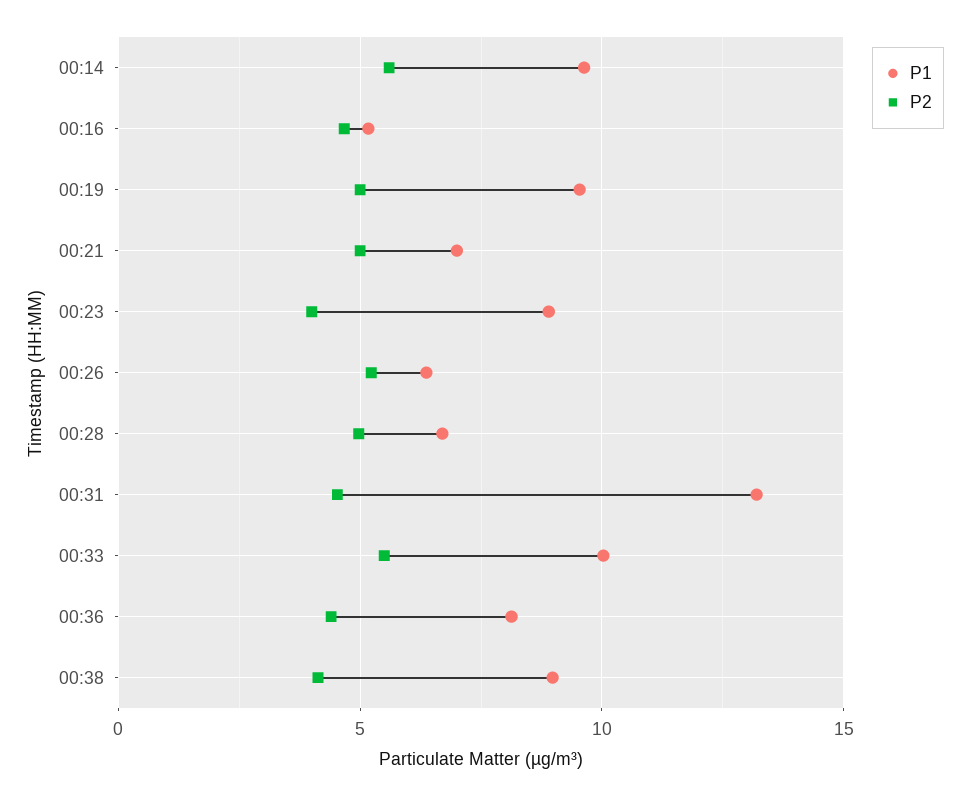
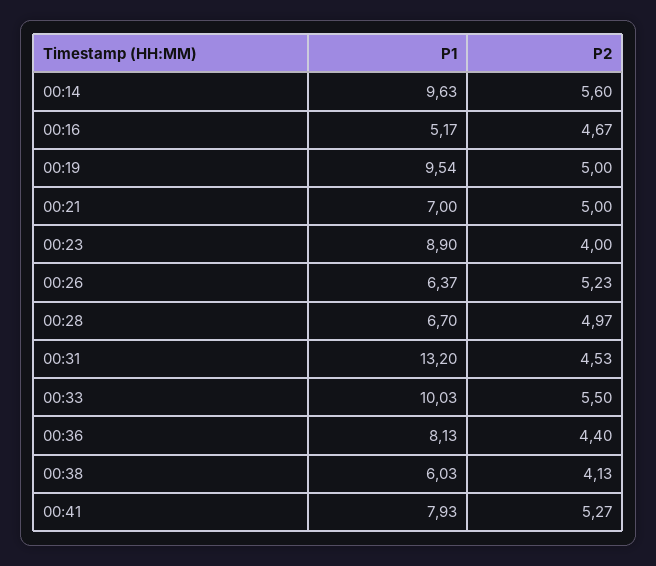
P1, 00:38: 9 -> 6.03
P1, 00:41: none -> 7.93
P2, 00:41: none -> 5.27

